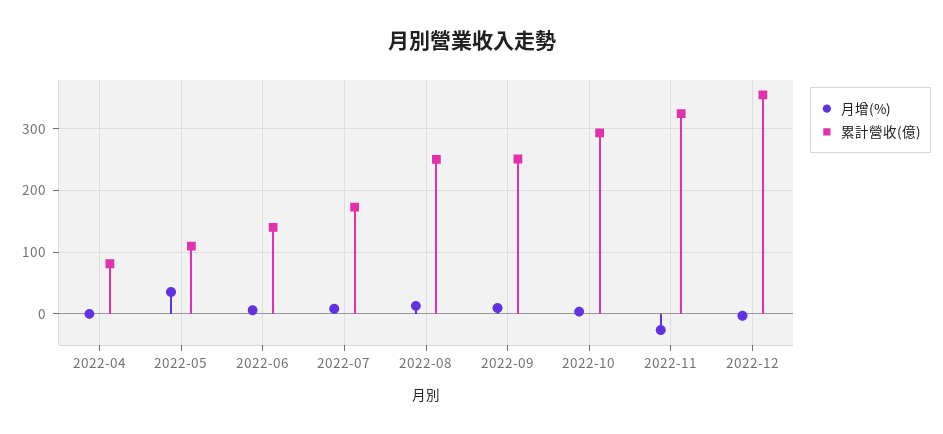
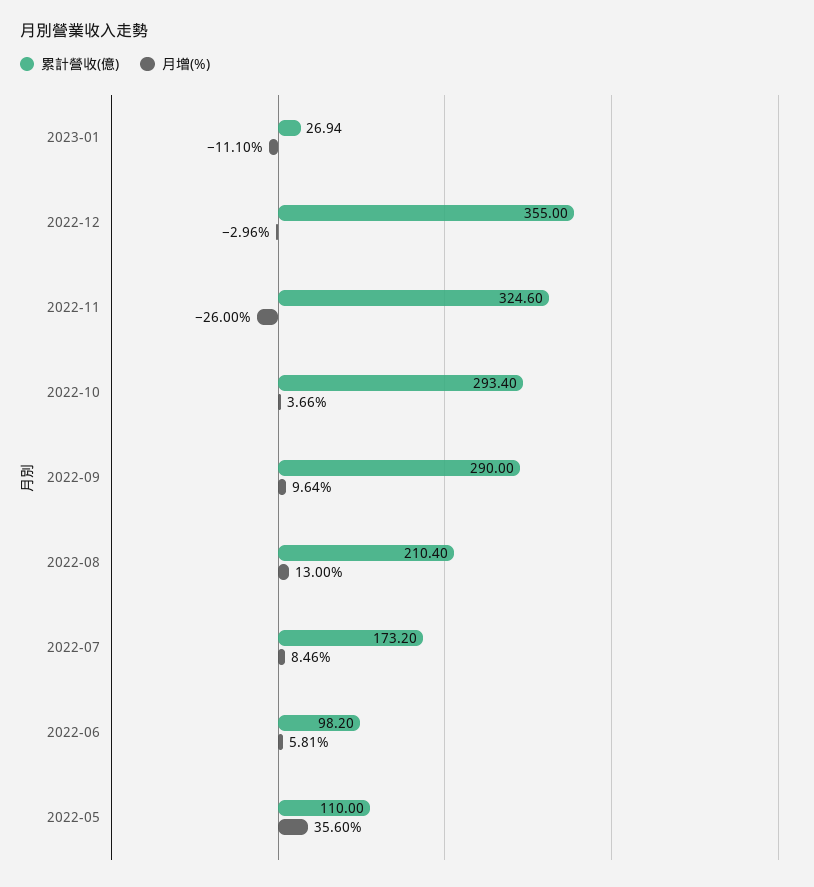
月增(%), 2022-04: 0 -> none
累計營收(億), 2022-04: 80 -> none
累計營收(億), 2022-06: 140 -> 98.2
累計營收(億), 2022-08: 250 -> 210.4
累計營收(億), 2022-09: 250 -> 290
累計營收(億), 2023-01: none -> 26.94
月增(%), 2023-01: none -> -11.1

